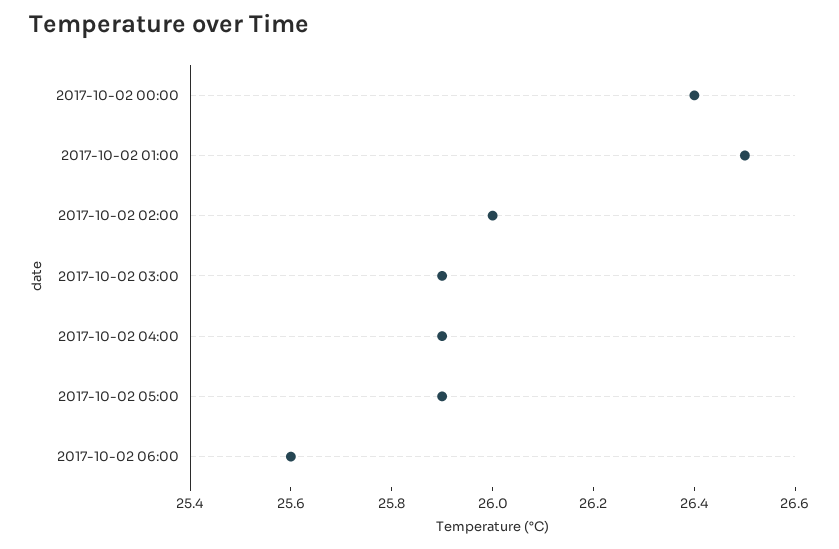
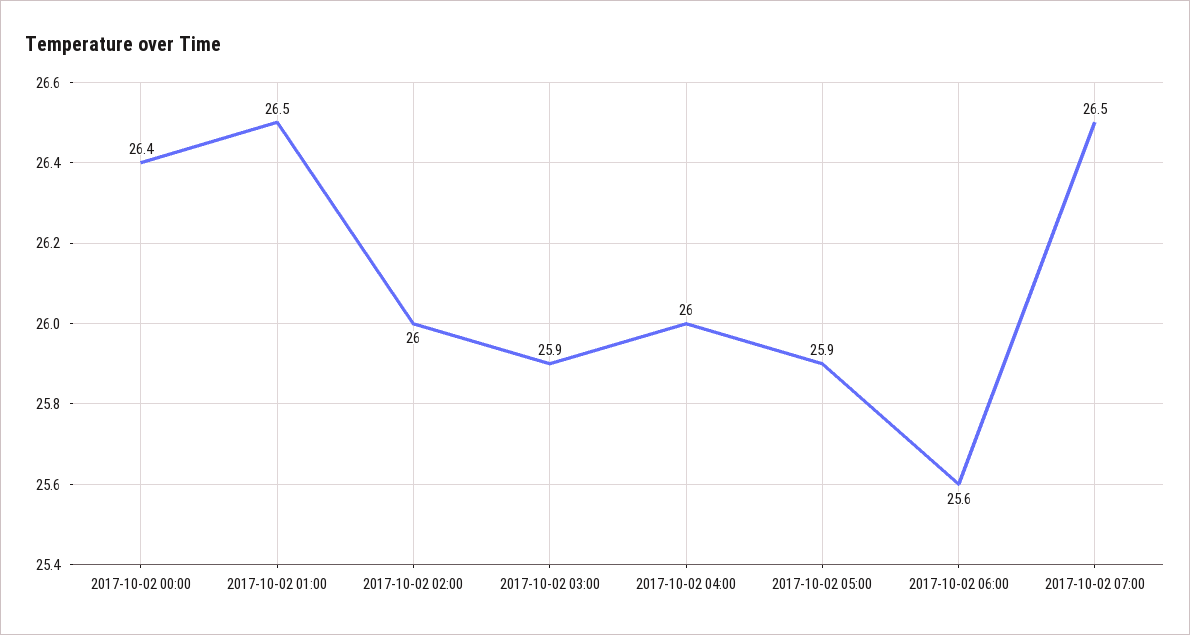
2017-10-02 04:00: 25.9 -> 26
2017-10-02 07:00: none -> 26.5

